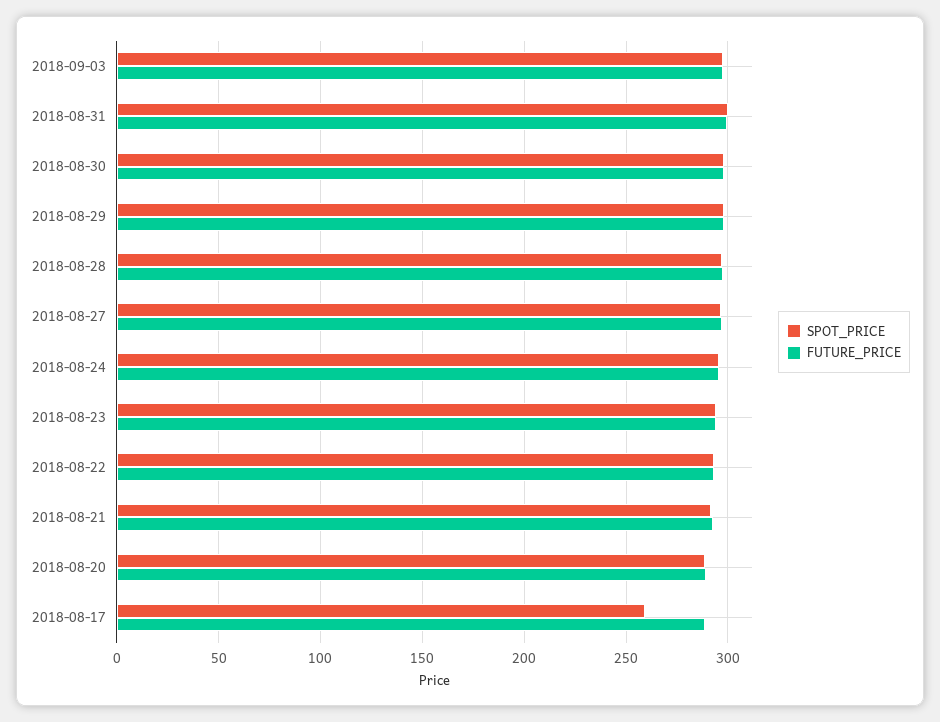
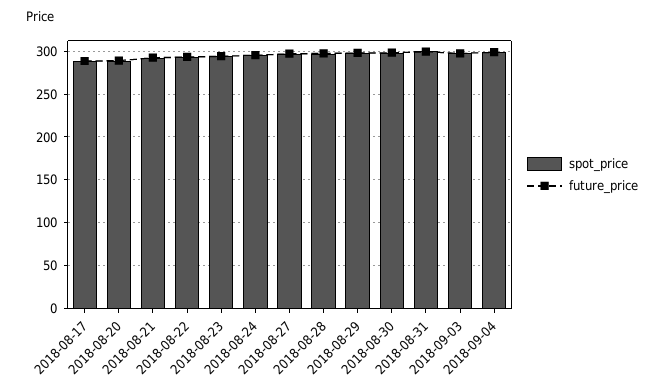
SPOT_PRICE, 2018-08-17: 260 -> 290
SPOT_PRICE, 2018-09-04: none -> 300
FUTURE_PRICE, 2018-09-04: none -> 300

